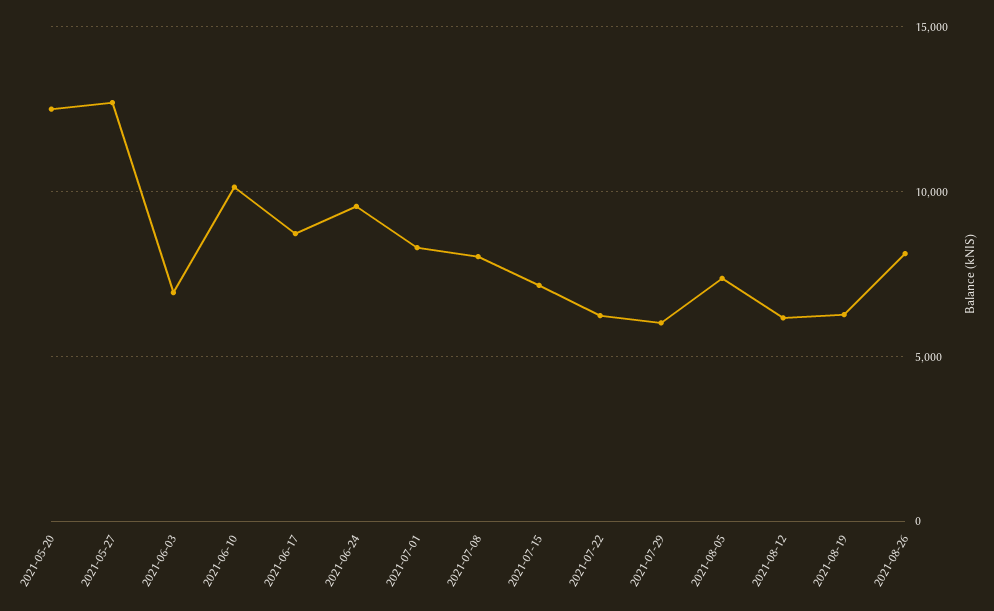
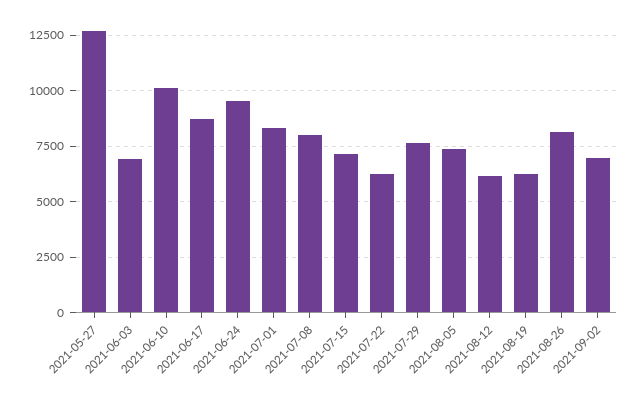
2021-05-20: 12500 -> none
2021-07-29: 6000 -> 7500
2021-09-02: none -> 7000

